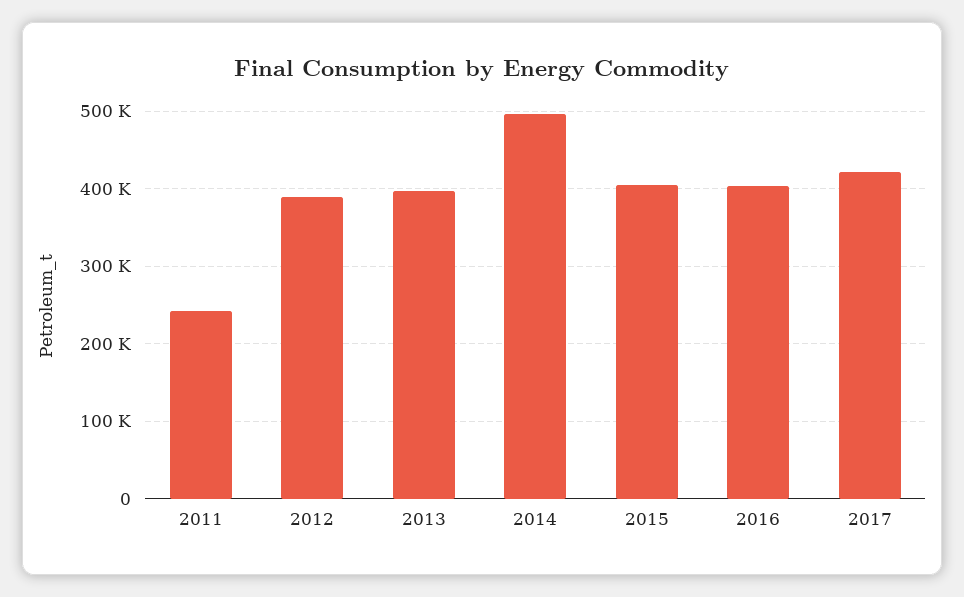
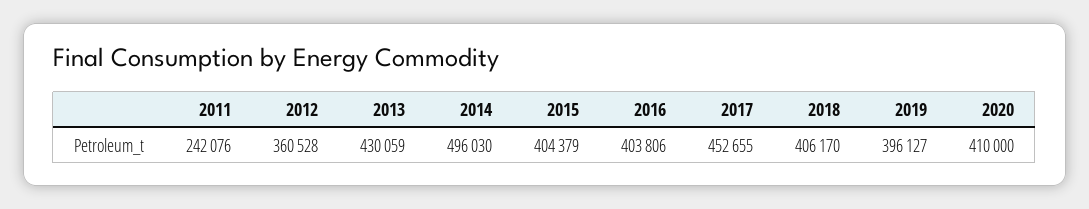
2012: 390000 -> 360528
2013: 400000 -> 430059
2017: 420000 -> 452655
2018: none -> 406170
2019: none -> 396127
2020: none -> 410000

